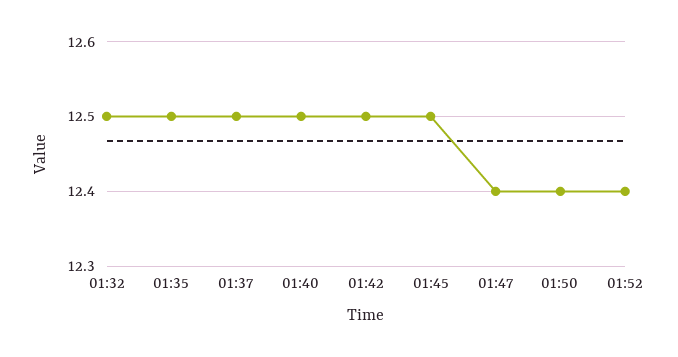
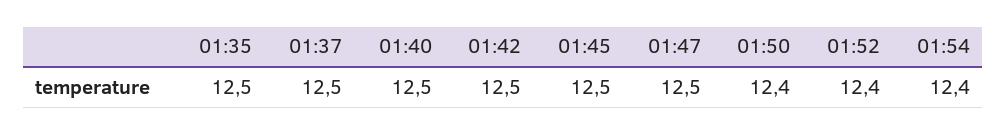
01:32: 12.5 -> none
01:47: 12.4 -> 12.5
01:54: none -> 12.4

